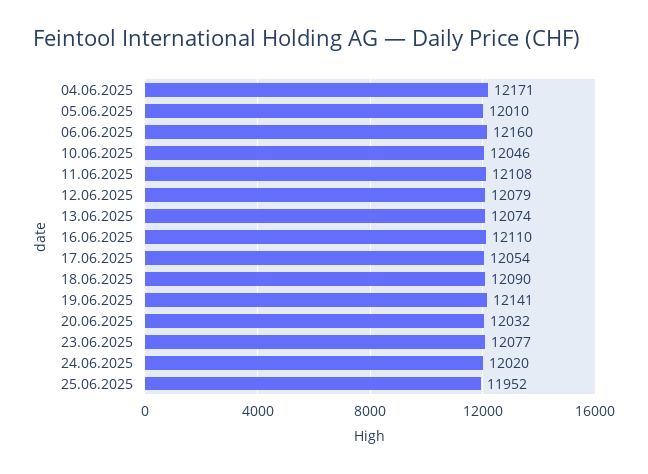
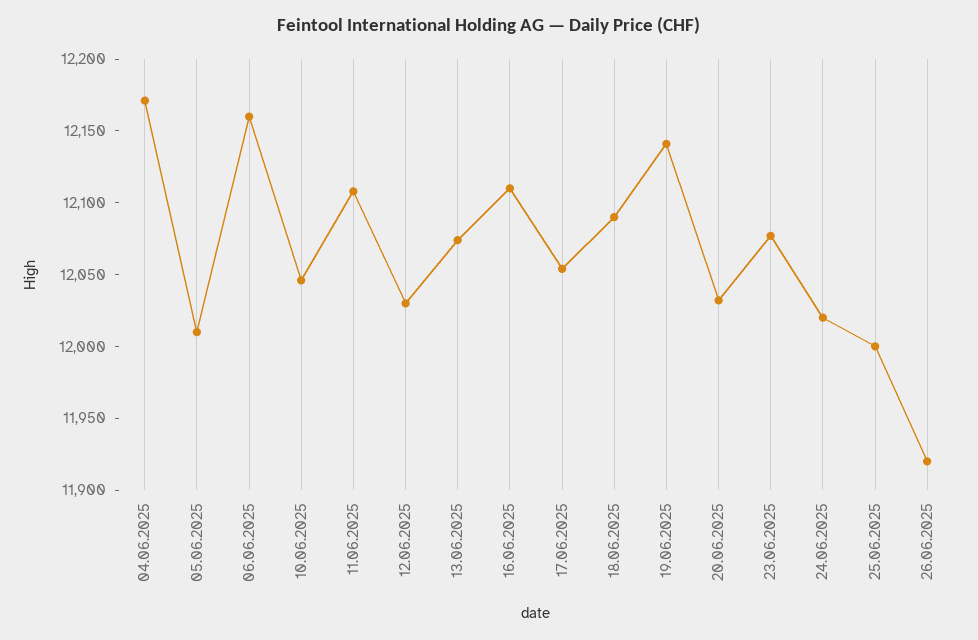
12.06.2025: 12079 -> 12030
25.06.2025: 11952 -> 12000
26.06.2025: none -> 11920

